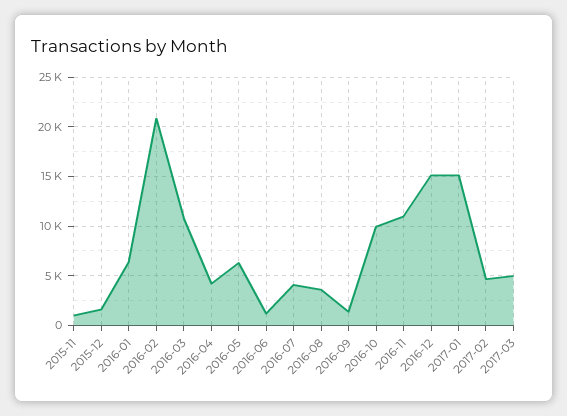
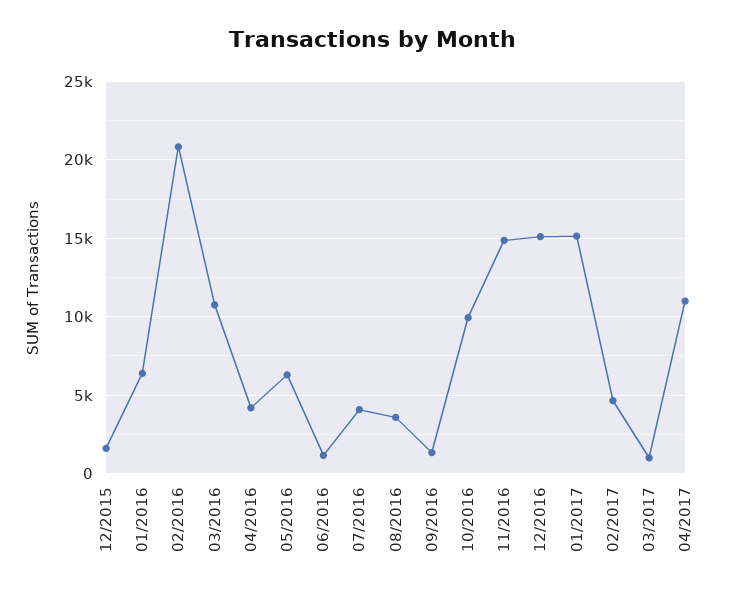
2015-11: 1000 -> none
2016-11: 11000 -> 15000
2017-03: 5000 -> 1000
04/2017: none -> 11000

